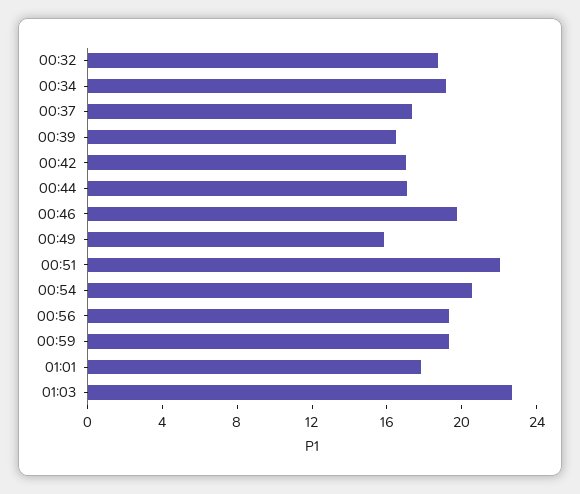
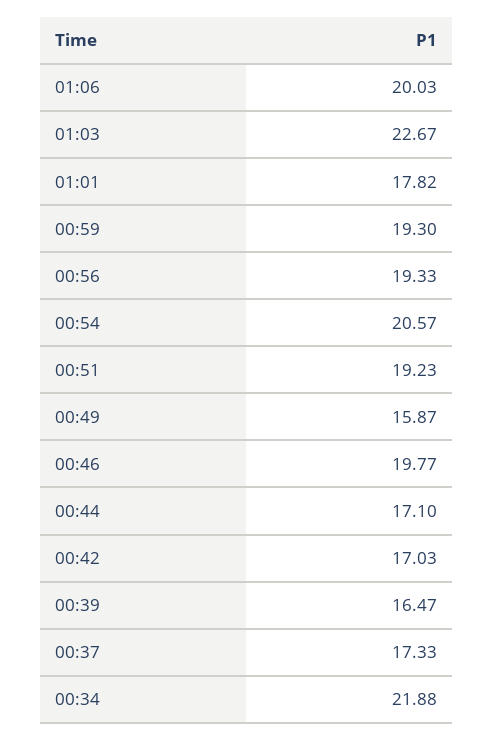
00:32: 19 -> none
00:34: 19 -> 21.88
00:51: 22 -> 19.23
01:06: none -> 20.03

